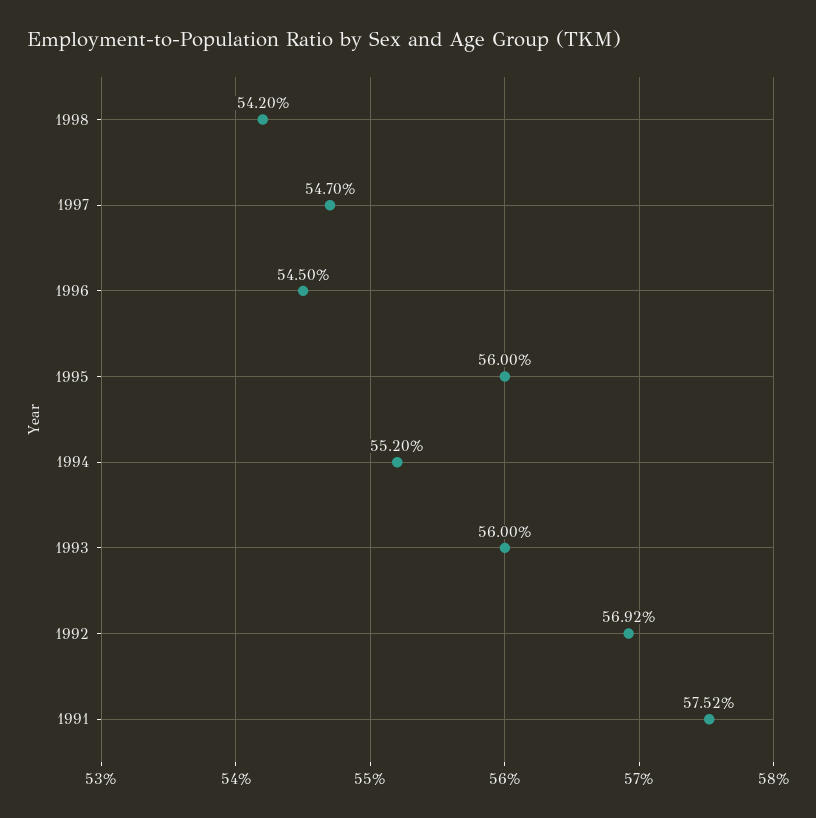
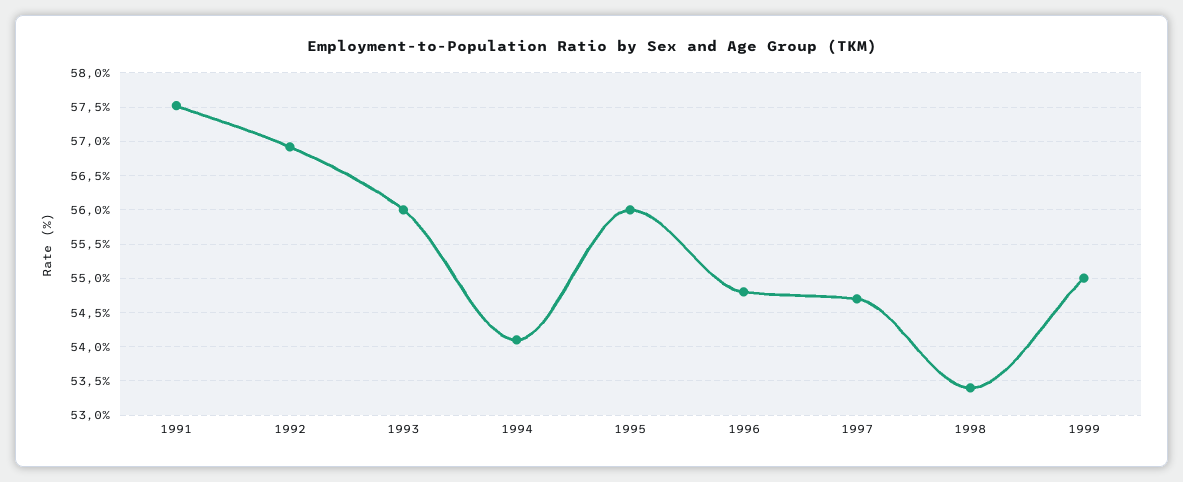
1998: 54.2 -> 53.4
1996: 54.5 -> 54.8
1994: 55.2 -> 54.1
1999: none -> 55

